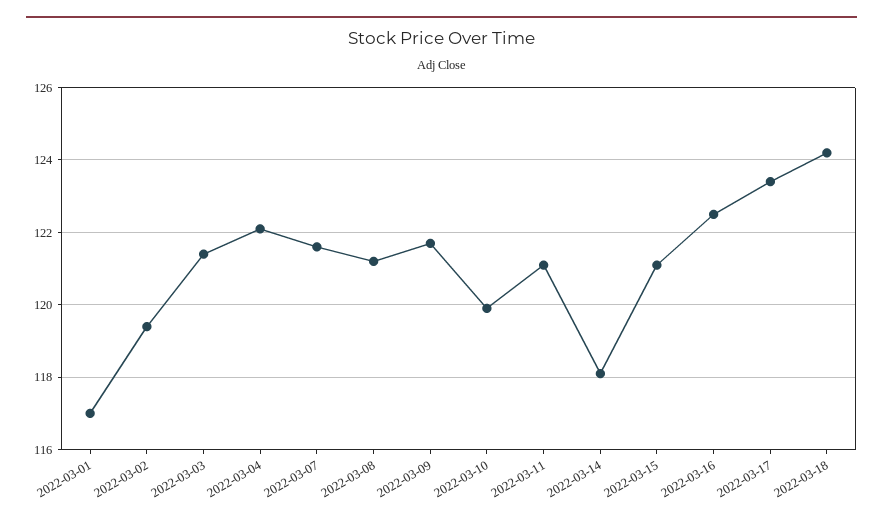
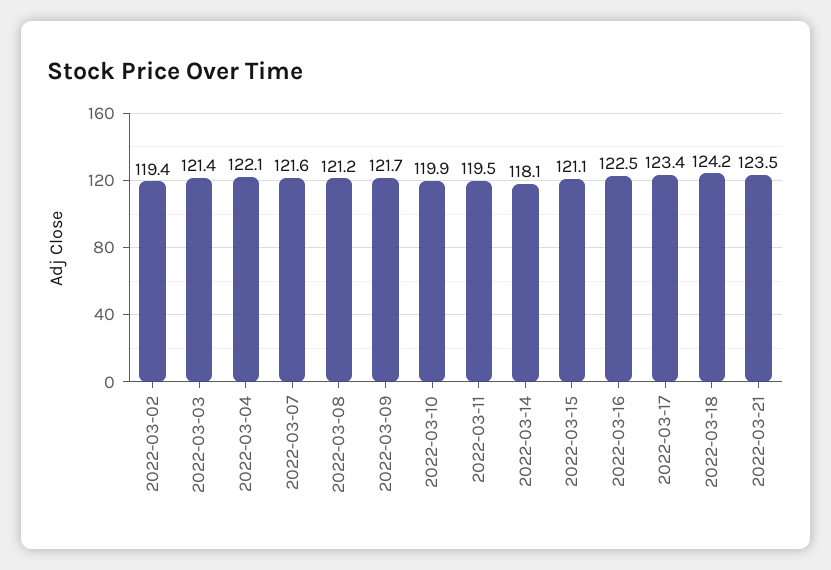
2022-03-01: 117 -> none
2022-03-11: 121 -> 119.5
2022-03-21: none -> 123.5

